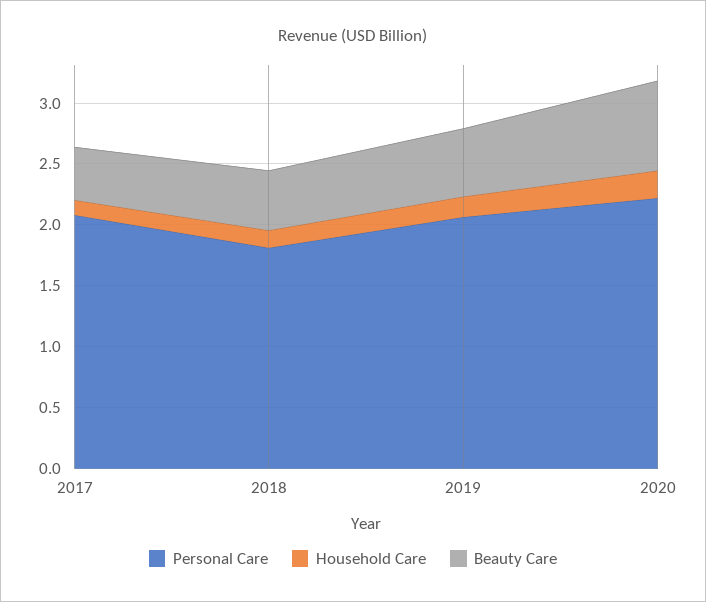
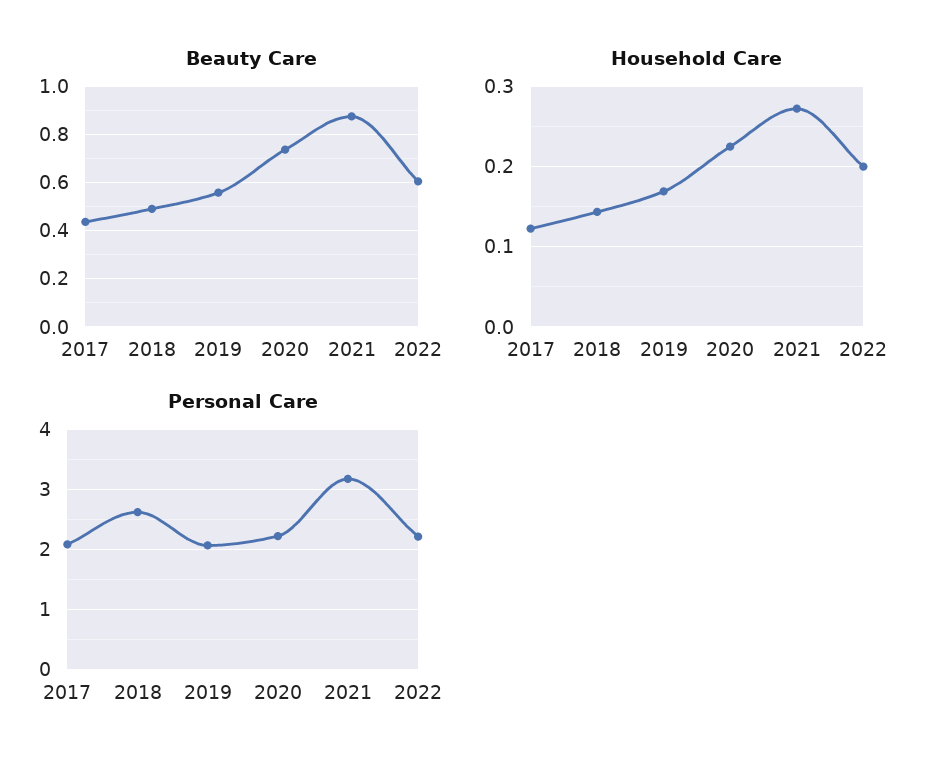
Personal Care, 2018: 1.8 -> 2.6
Beauty Care, 2021: none -> 0.875
Beauty Care, 2022: none -> 0.6
Household Care, 2021: none -> 0.27
Household Care, 2022: none -> 0.2
Personal Care, 2021: none -> 3.2
Personal Care, 2022: none -> 2.2

